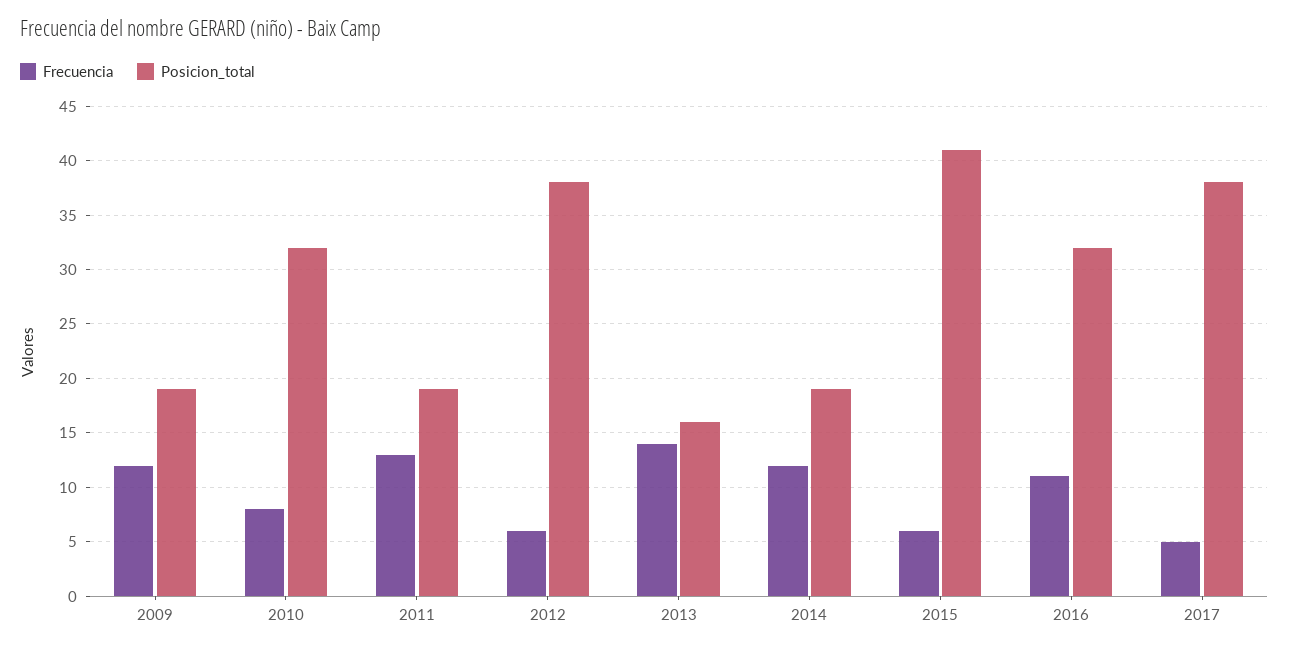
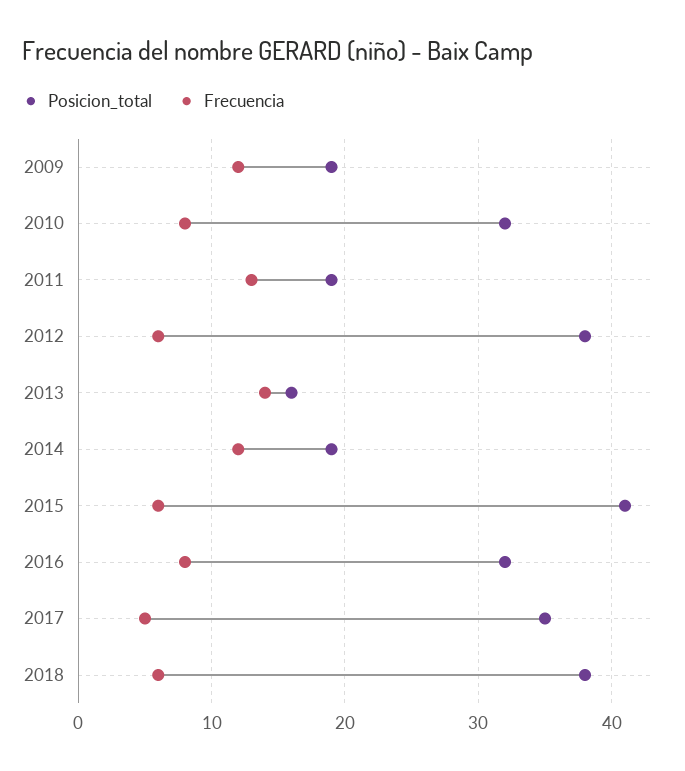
Frecuencia, 2016: 11 -> 8
Posicion_total, 2017: 38 -> 35
Posicion_total, 2018: none -> 38
Frecuencia, 2018: none -> 6

